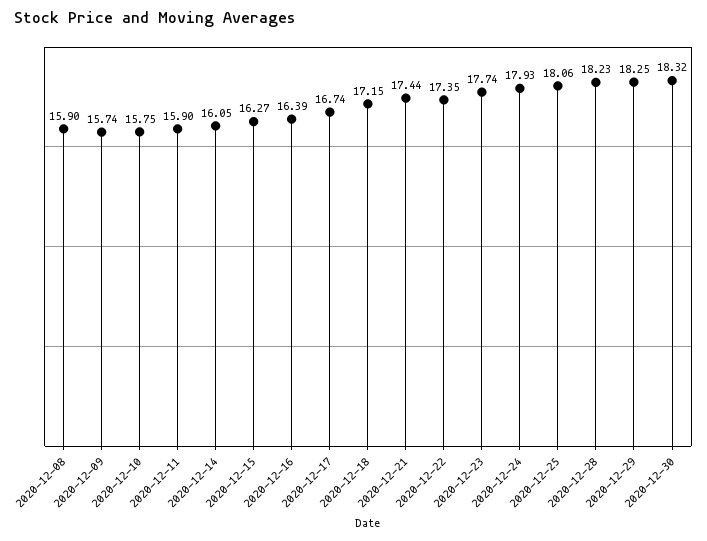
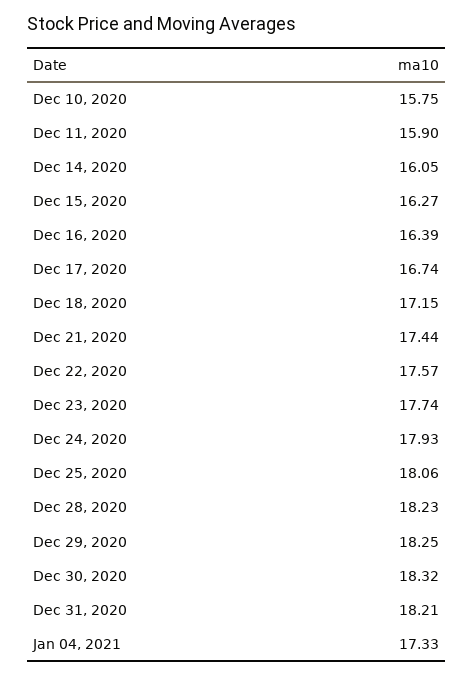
2020-12-08: 15.9 -> none
2020-12-09: 15.74 -> none
2020-12-22: 17.35 -> 17.57
Dec 31, 2020: none -> 18.21
Jan 04, 2021: none -> 17.33

